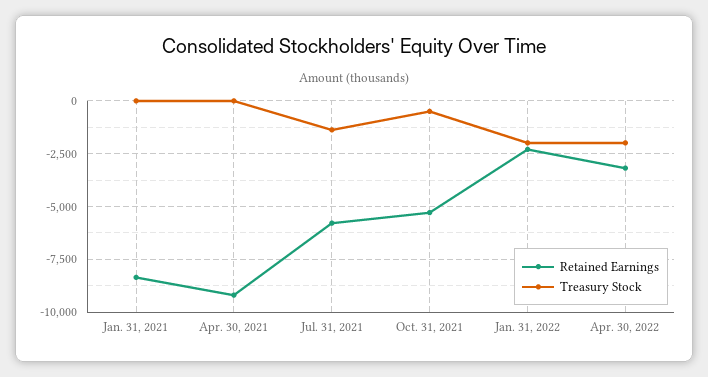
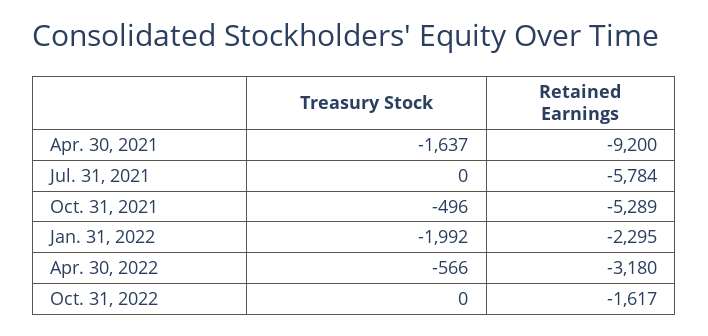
Retained Earnings, Jan. 31, 2021: -8500 -> none
Treasury Stock, Jan. 31, 2021: 0 -> none
Treasury Stock, Apr. 30, 2021: 0 -> -1637
Treasury Stock, Jul. 31, 2021: -1500 -> 0
Treasury Stock, Apr. 30, 2022: -2000 -> -566
Treasury Stock, Oct. 31, 2022: none -> 0
Retained Earnings, Oct. 31, 2022: none -> -1617

